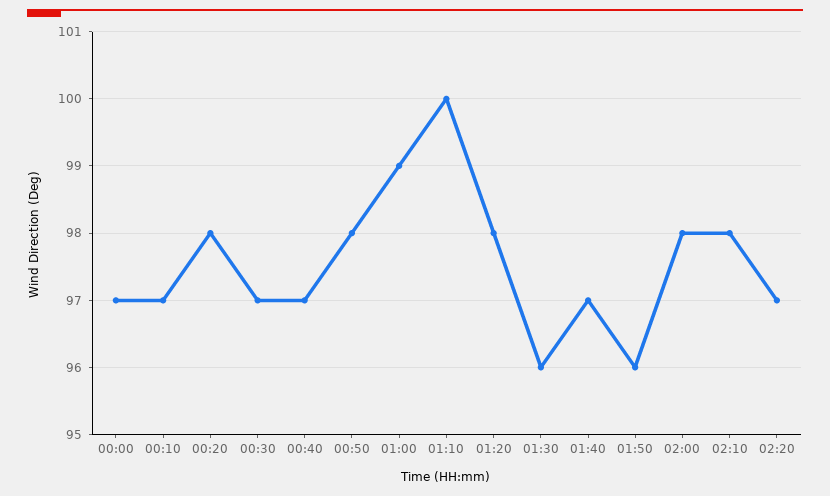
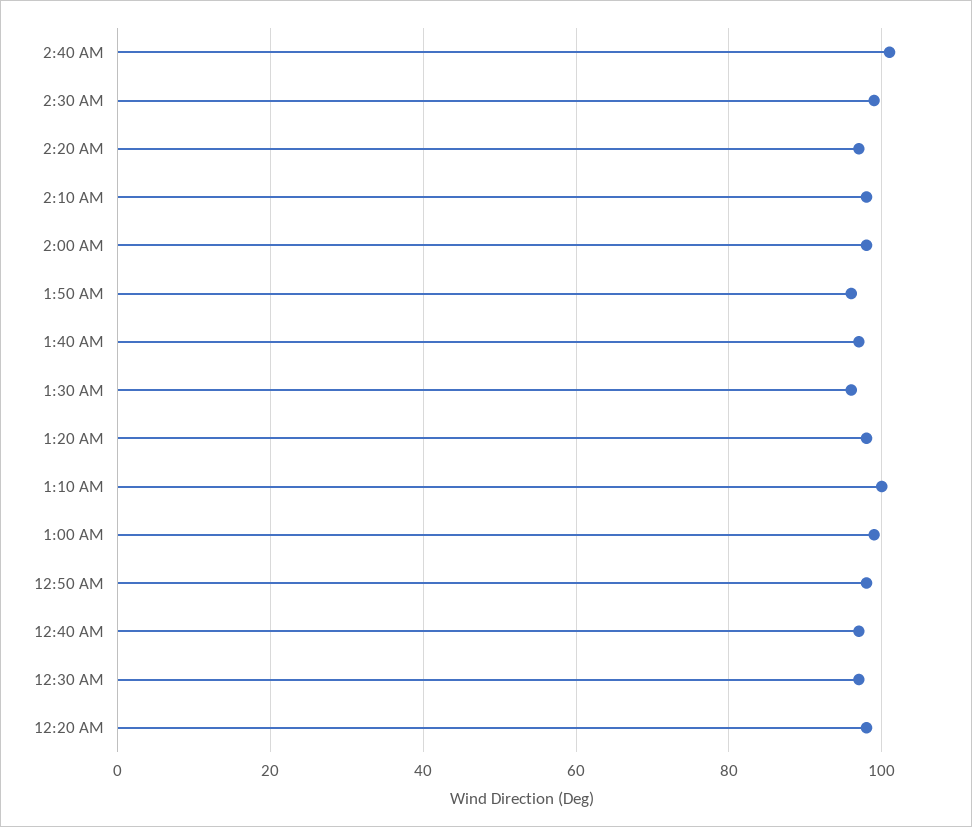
00:00: 97 -> none
00:10: 97 -> none
2:40 AM: none -> 100
2:30 AM: none -> 100

